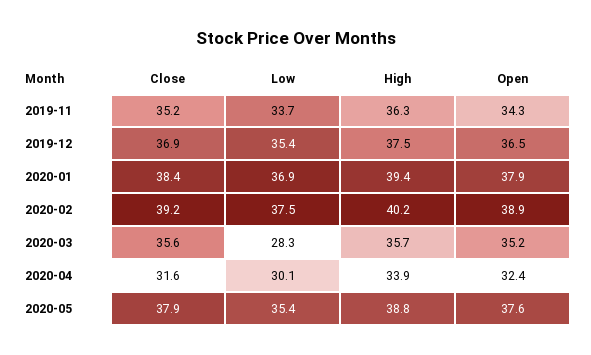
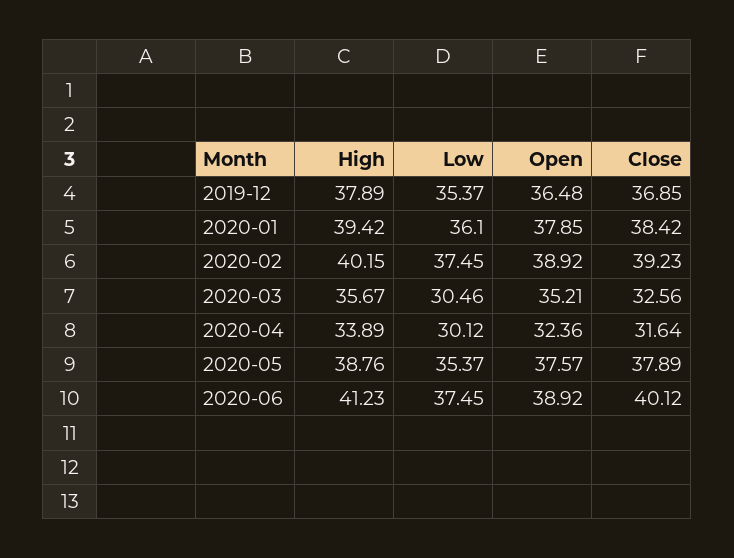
Close, 2019-11: 35.2 -> none
Low, 2019-11: 33.7 -> none
High, 2019-11: 36.3 -> none
Open, 2019-11: 34.3 -> none
High, 2019-12: 37.5 -> 37.89
Low, 2020-01: 36.9 -> 36.1
Close, 2020-03: 35.6 -> 32.56
Low, 2020-03: 28.3 -> 30.46
High, 2020-06: none -> 41.23
Low, 2020-06: none -> 37.45
Open, 2020-06: none -> 38.92
Close, 2020-06: none -> 40.12

